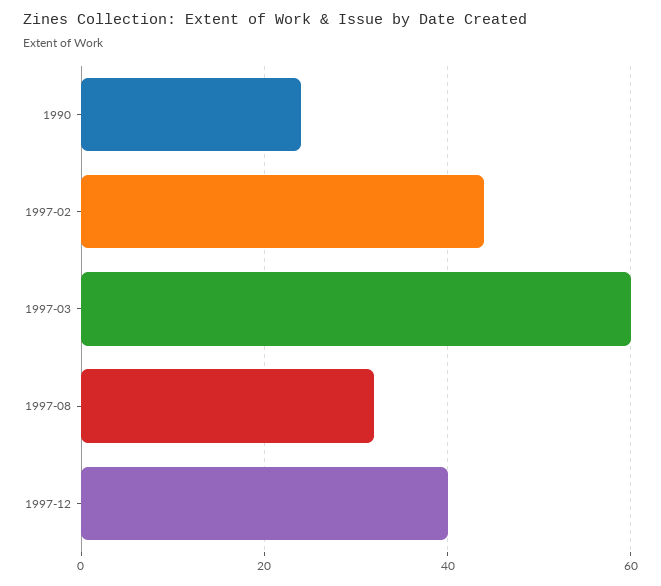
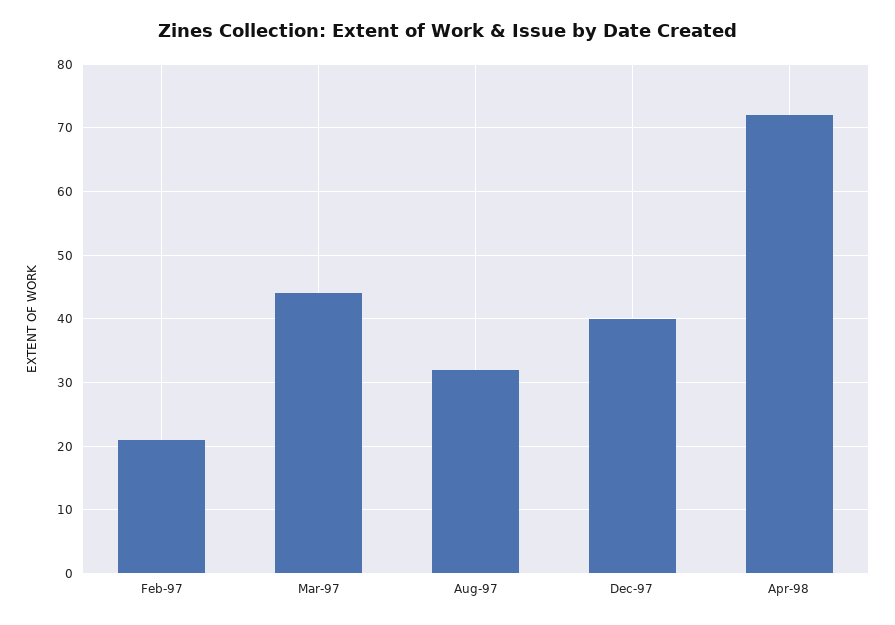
1990: 25 -> none
1997-02: 45 -> 21
1997-03: 60 -> 44
Apr-98: none -> 72

